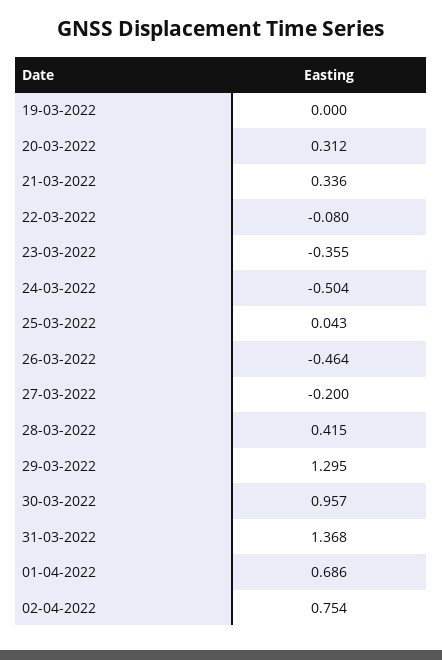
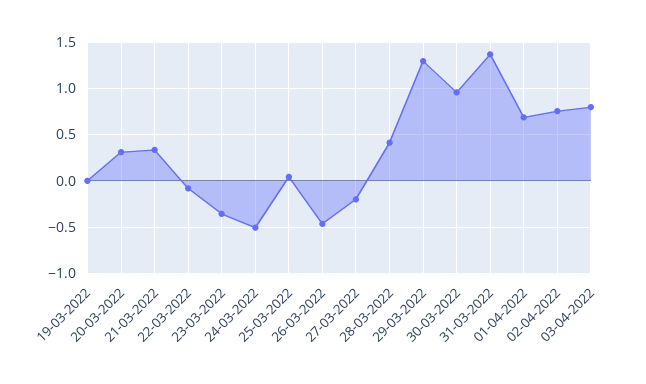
03-04-2022: none -> 0.8

